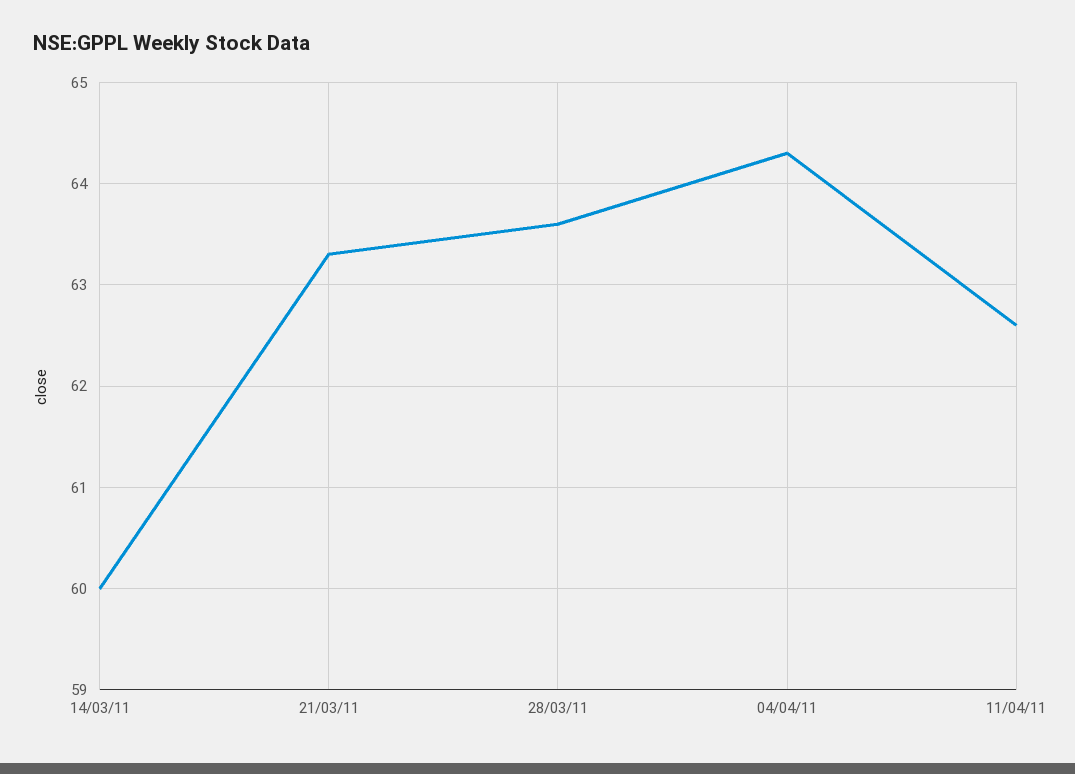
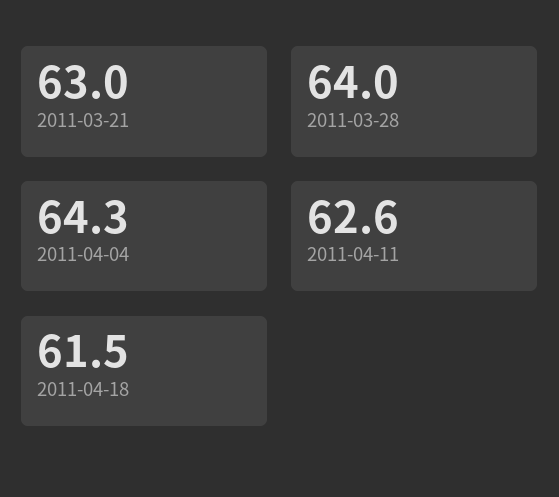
14/03/11: 60 -> none
21/03/11: 63.3 -> 63
28/03/11: 63.6 -> 64
2011-04-18: none -> 61.5

